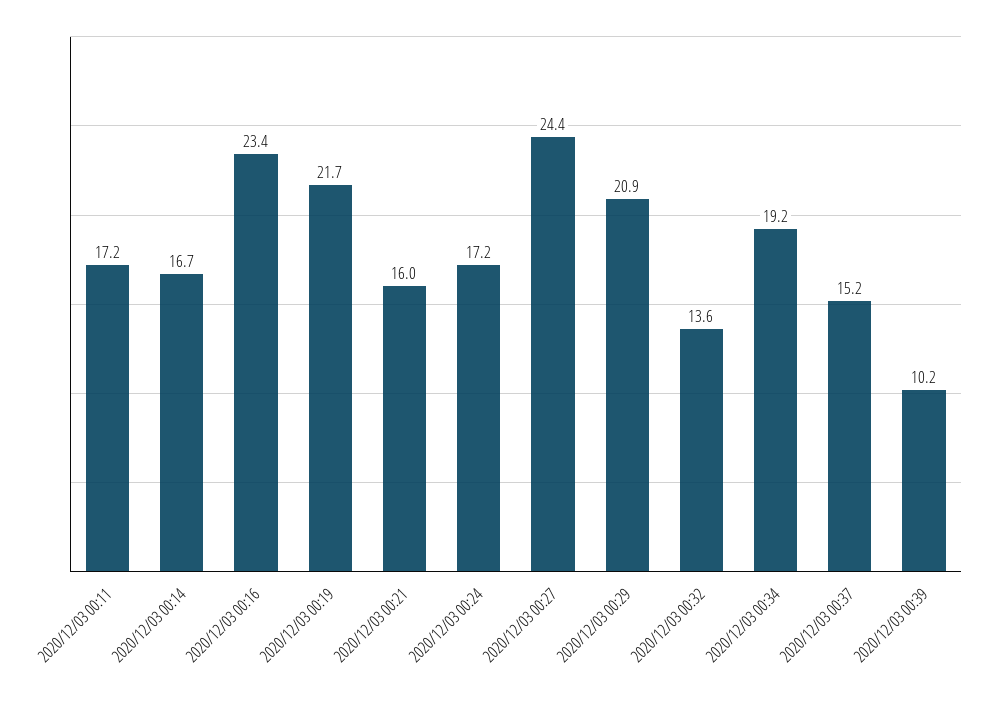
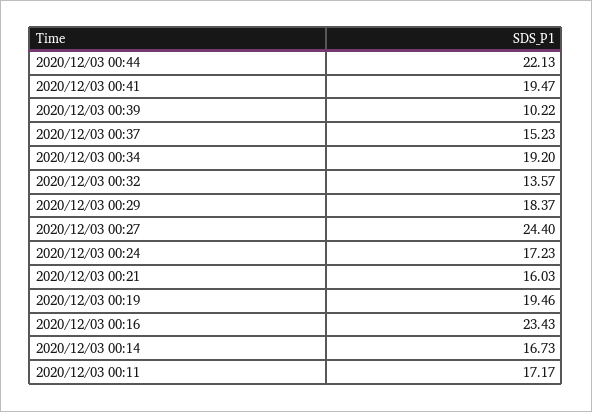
2020/12/03 00:19: 21.7 -> 19.46
2020/12/03 00:29: 20.9 -> 18.37
2020/12/03 00:44: none -> 22.13
2020/12/03 00:41: none -> 19.47

